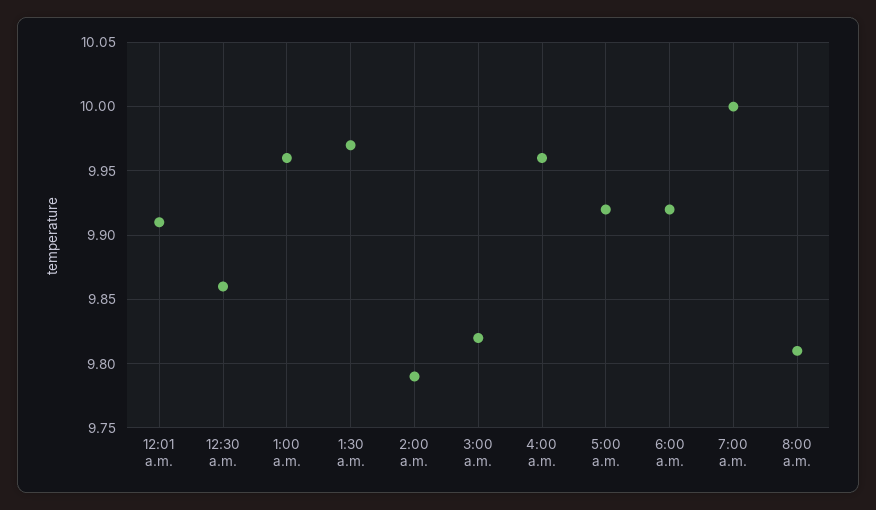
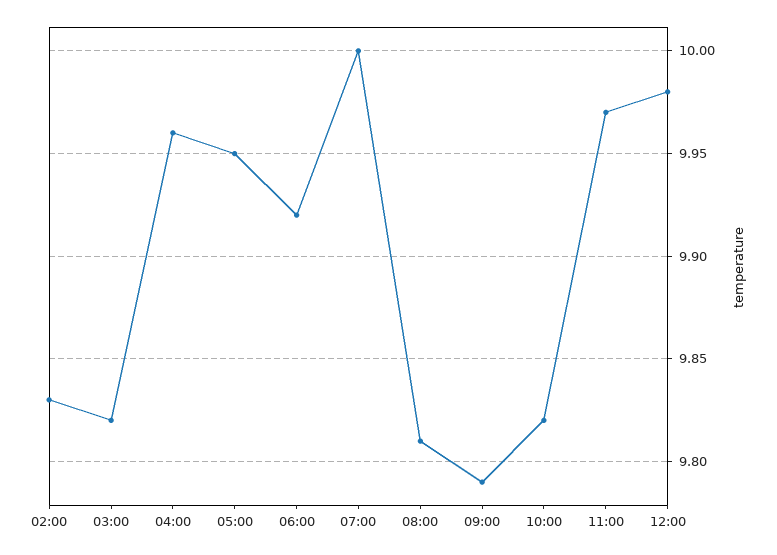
12:01 a.m.: 9.91 -> none
12:30 a.m.: 9.86 -> none
1:00 a.m.: 9.96 -> none
1:30 a.m.: 9.97 -> none
2:00 a.m.: 9.79 -> 9.83
5:00 a.m.: 9.92 -> 9.95
09:00: none -> 9.79
10:00: none -> 9.82
11:00: none -> 9.97
12:00: none -> 9.98

